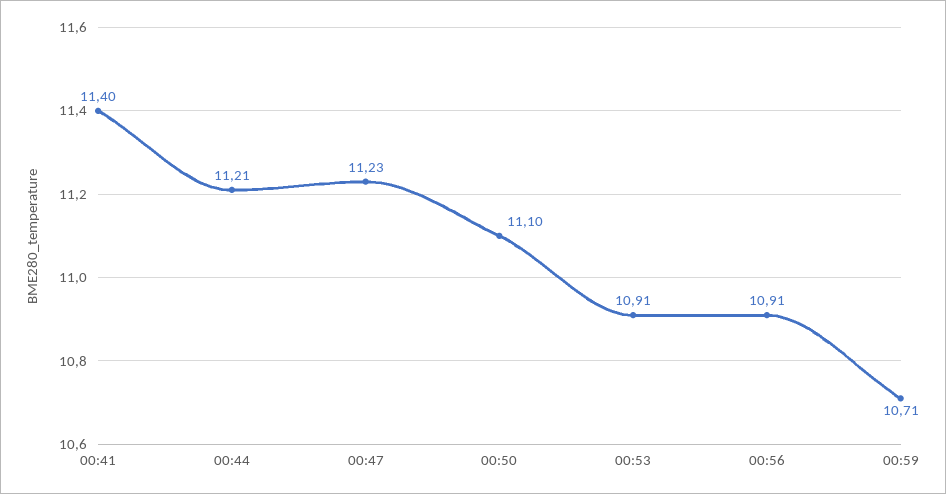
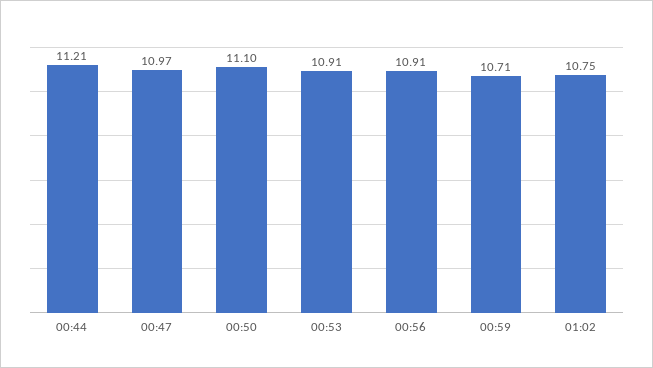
00:41: 11.4 -> none
00:47: 11.23 -> 10.97
01:02: none -> 10.75

